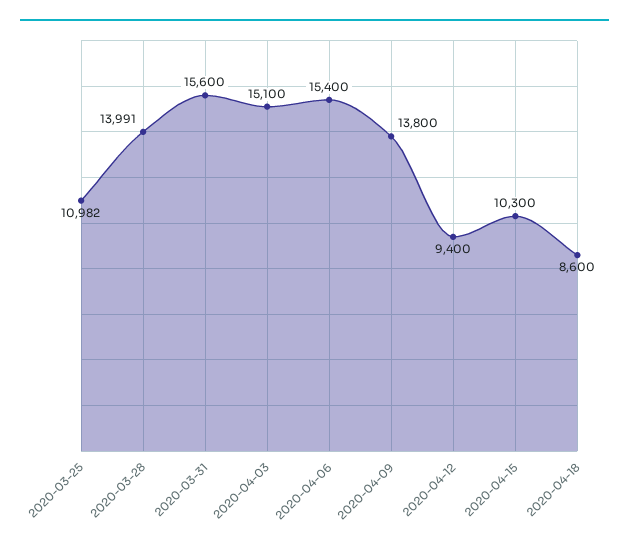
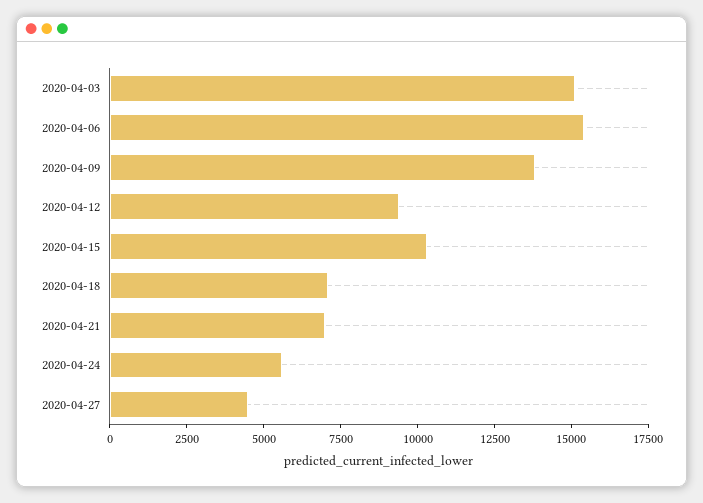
2020-03-25: 10982 -> none
2020-03-28: 13991 -> none
2020-03-31: 15600 -> none
2020-04-18: 8600 -> 7000
2020-04-21: none -> 7000
2020-04-24: none -> 5500
2020-04-27: none -> 4500

